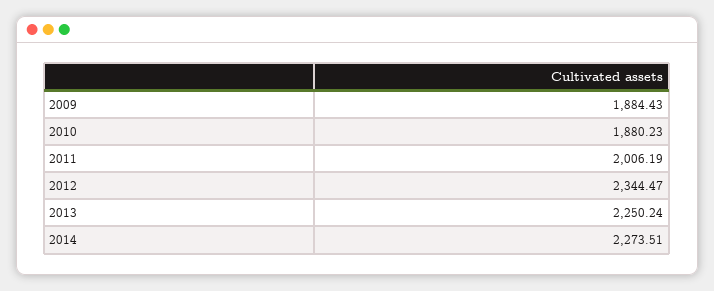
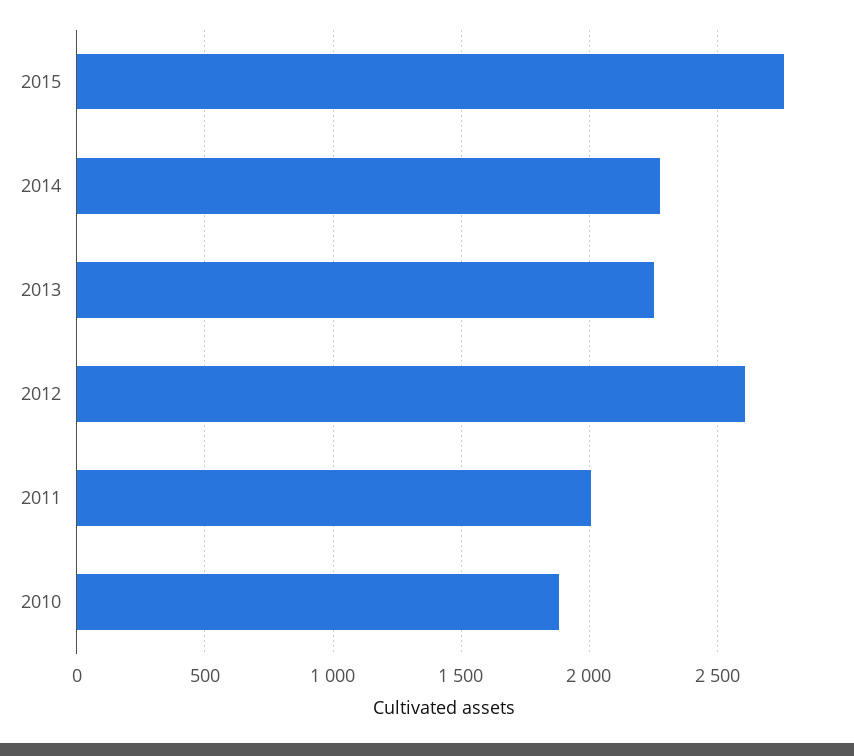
2009: 1884.43 -> none
2012: 2344.47 -> 2600
2015: none -> 2750

